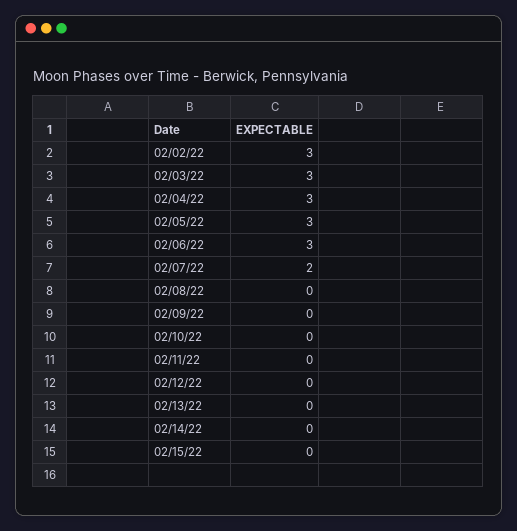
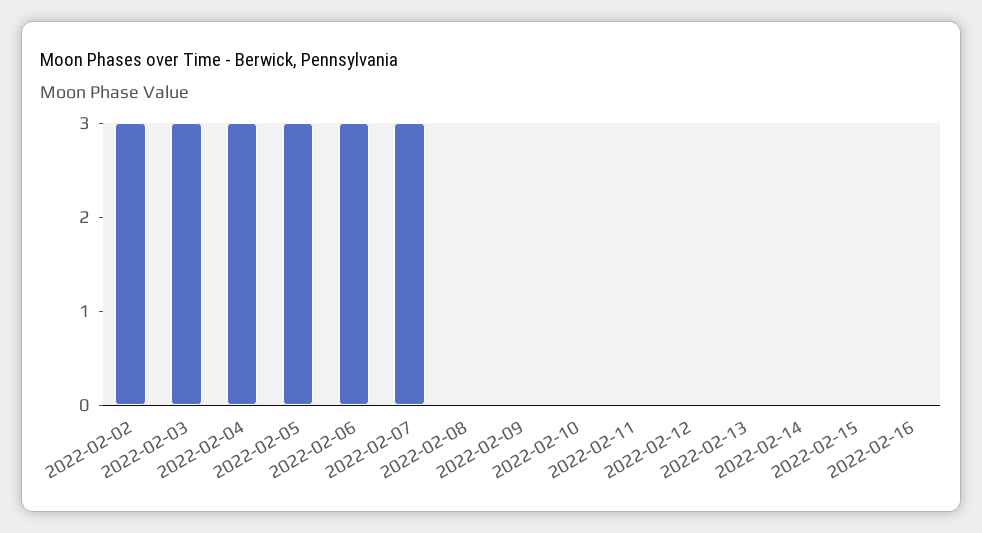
02/07/22: 2 -> 3
2022-02-16: none -> 0

